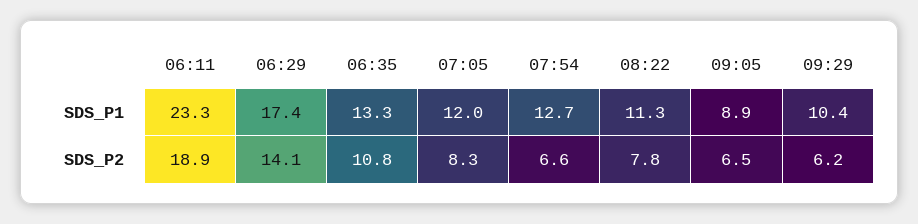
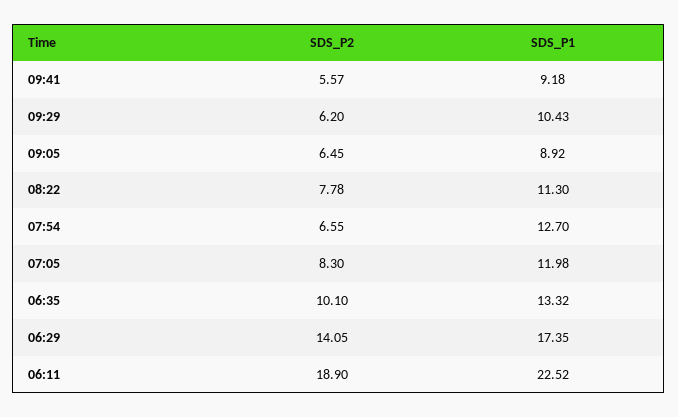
06:11, SDS_P1: 23.3 -> 22.52
06:35, SDS_P2: 10.8 -> 10.1
09:41, SDS_P2: none -> 5.57
09:41, SDS_P1: none -> 9.18

